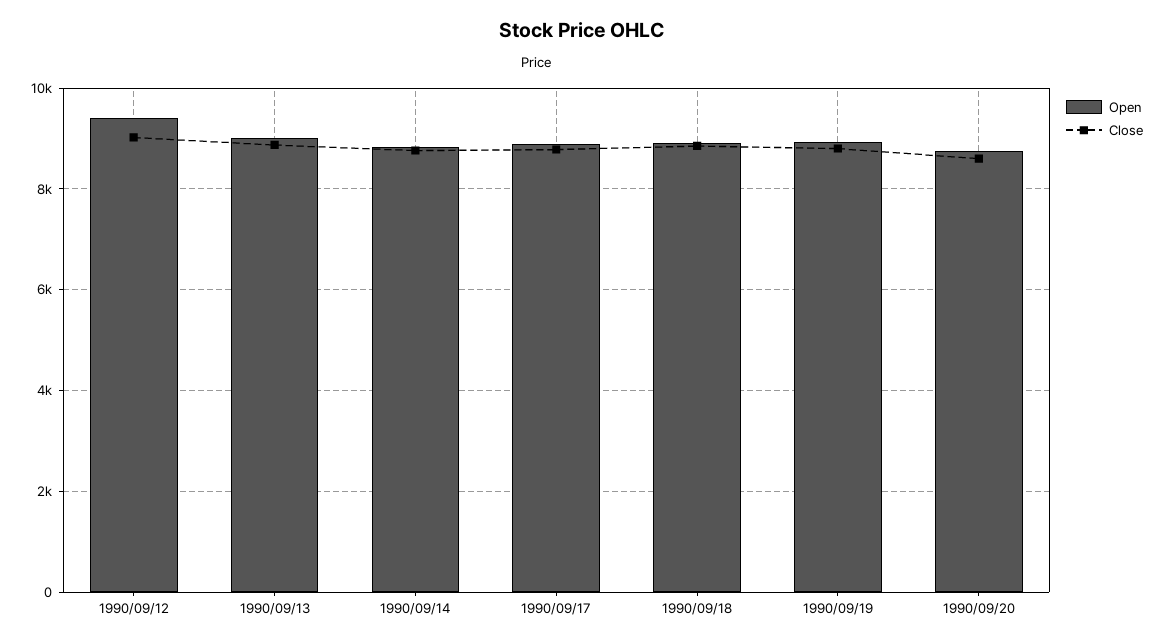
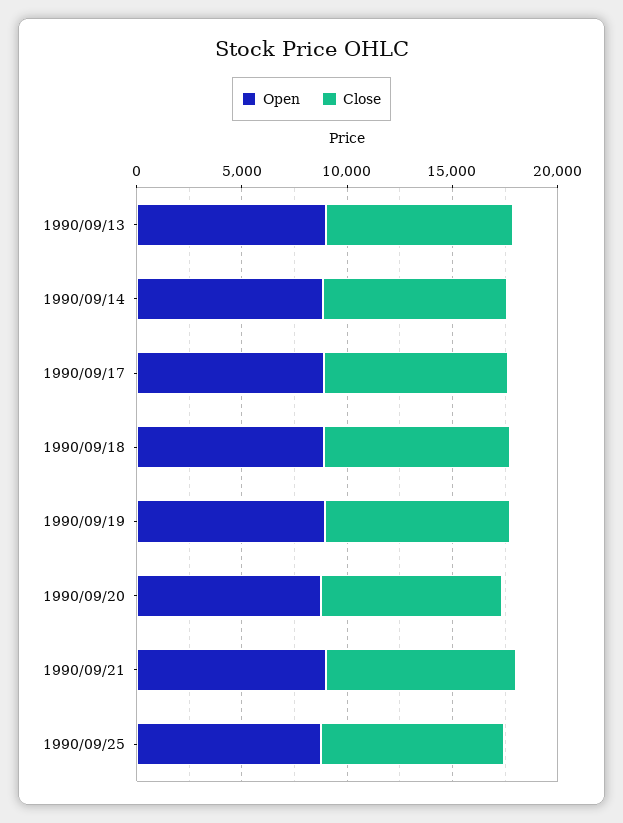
Open, 1990/09/12: 9400 -> none
Close, 1990/09/12: 9000 -> none
Open, 1990/09/21: none -> 9000
Close, 1990/09/21: none -> 9000
Open, 1990/09/25: none -> 9000
Close, 1990/09/25: none -> 9000

